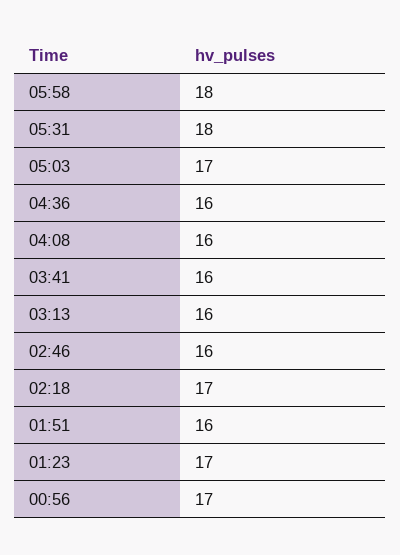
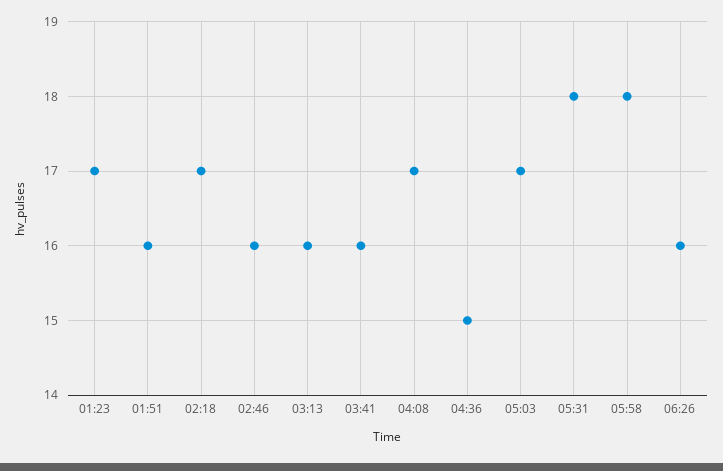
04:36: 16 -> 15
04:08: 16 -> 17
00:56: 17 -> none
06:26: none -> 16

